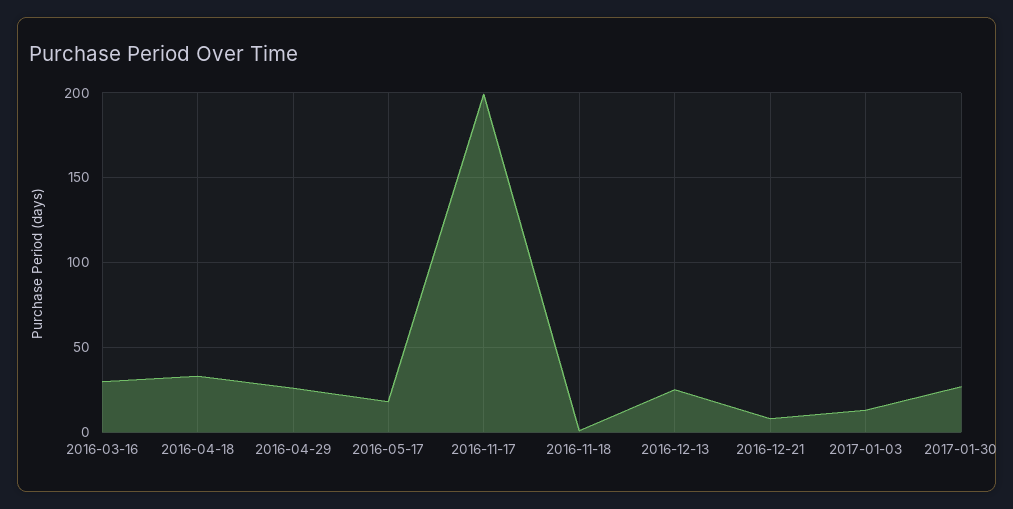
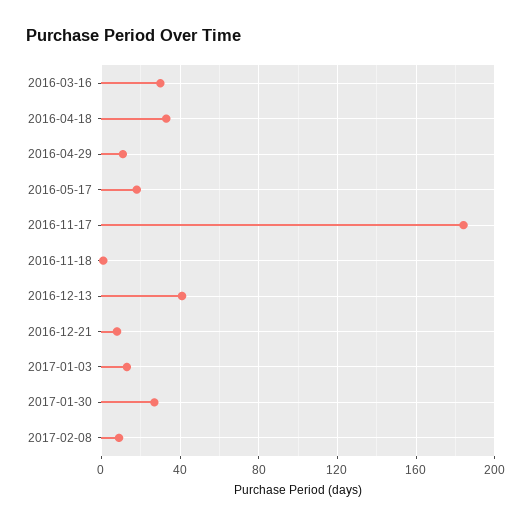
2016-04-29: 25 -> 10
2016-11-17: 200 -> 185
2016-12-13: 25 -> 40
2017-02-08: none -> 10

